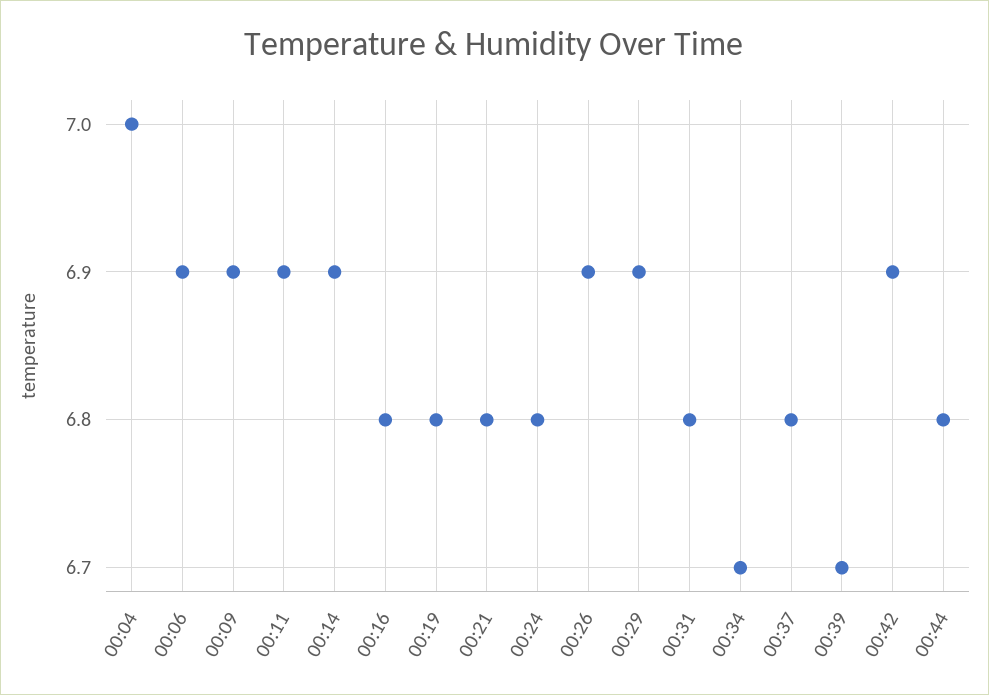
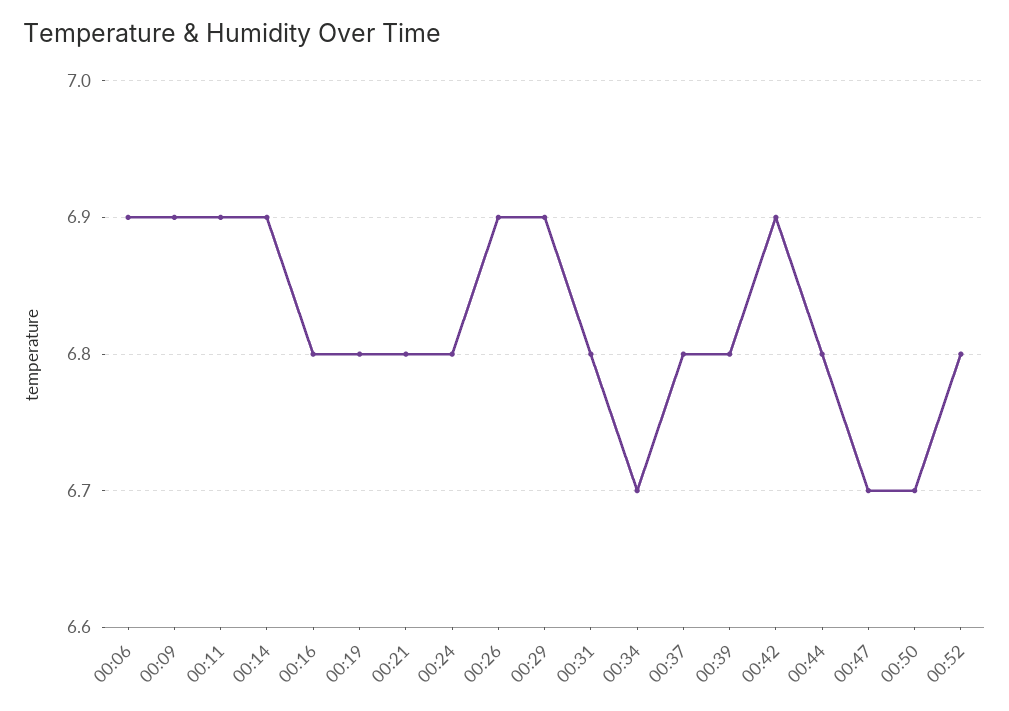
00:04: 7 -> none
00:39: 6.7 -> 6.8
00:47: none -> 6.7
00:50: none -> 6.7
00:52: none -> 6.8

